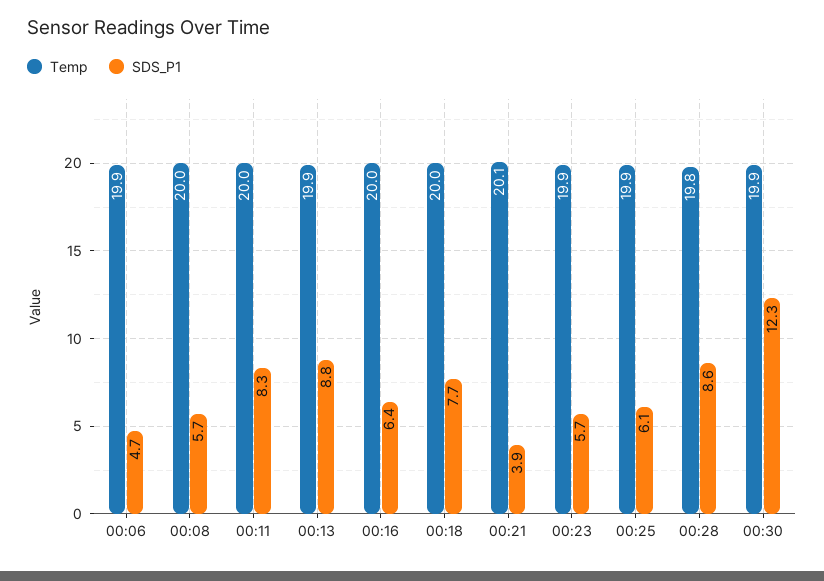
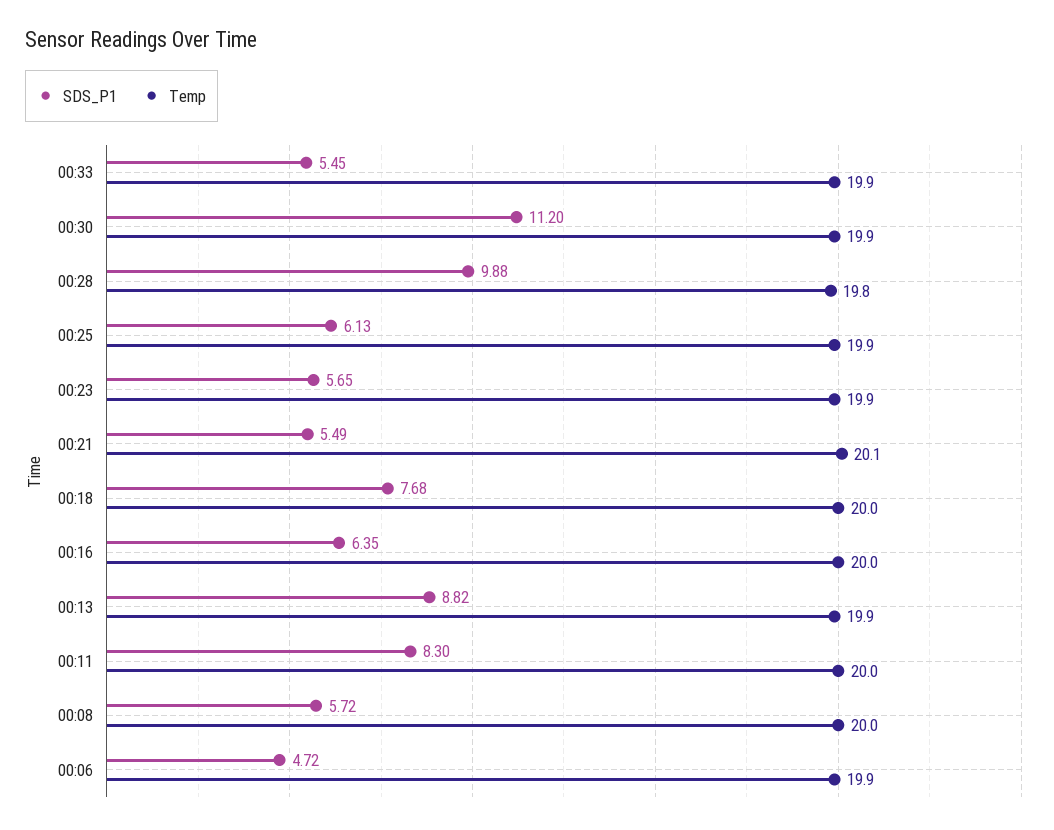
SDS_P1, 00:21: 3.9 -> 5.49
SDS_P1, 00:28: 8.6 -> 9.88
SDS_P1, 00:30: 12.3 -> 11.2
SDS_P1, 00:33: none -> 5.45
Temp, 00:33: none -> 19.9

